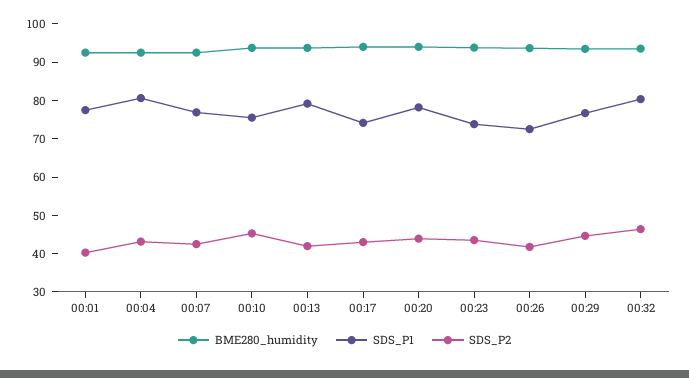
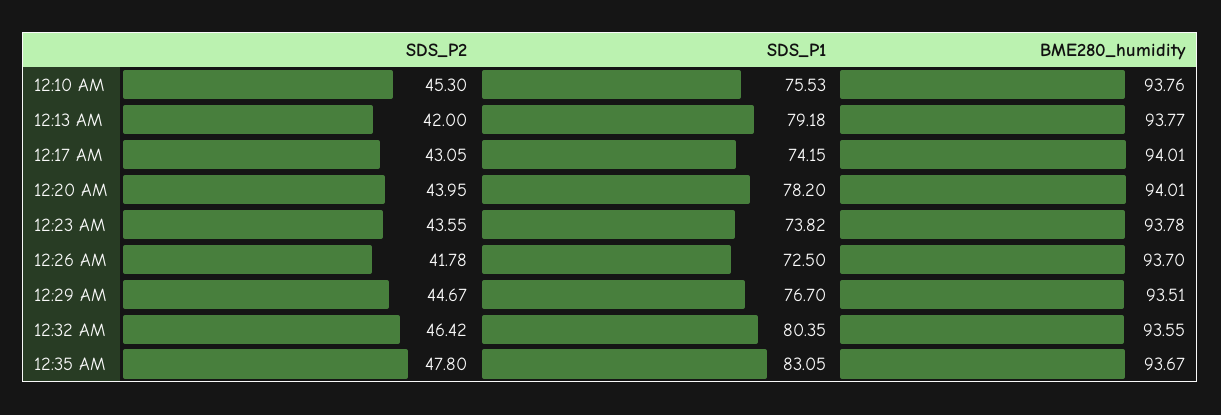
BME280_humidity, 00:01: 92.5 -> none
SDS_P1, 00:01: 77.5 -> none
SDS_P2, 00:01: 40 -> none
BME280_humidity, 00:04: 92.5 -> none
SDS_P1, 00:04: 80 -> none
SDS_P2, 00:04: 42.5 -> none
BME280_humidity, 00:07: 92.5 -> none
SDS_P1, 00:07: 77.5 -> none
SDS_P2, 00:07: 42.5 -> none
SDS_P2, 12:35 AM: none -> 47.8
SDS_P1, 12:35 AM: none -> 83.05
BME280_humidity, 12:35 AM: none -> 93.67

